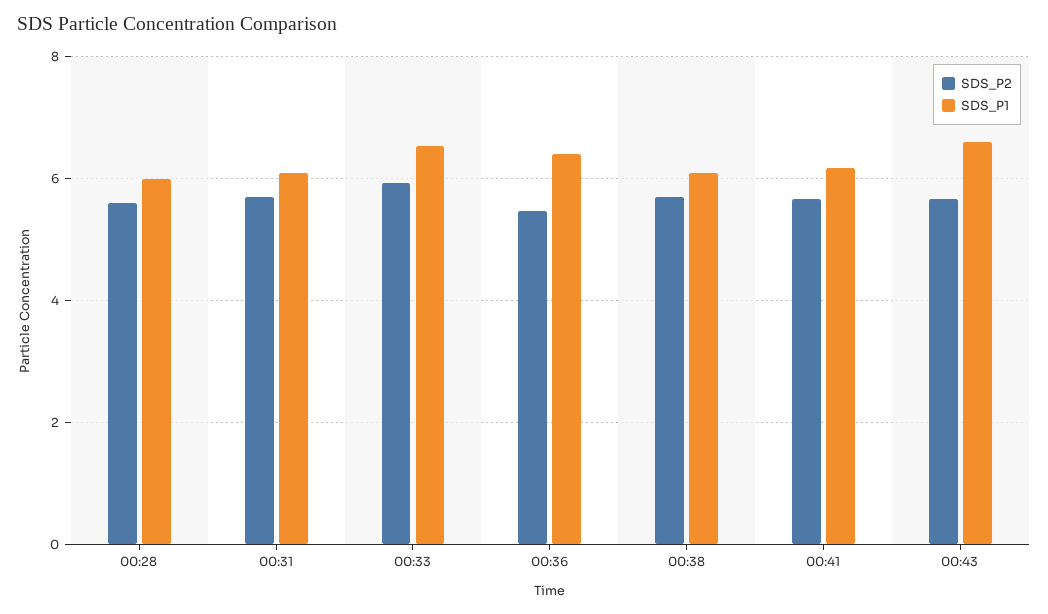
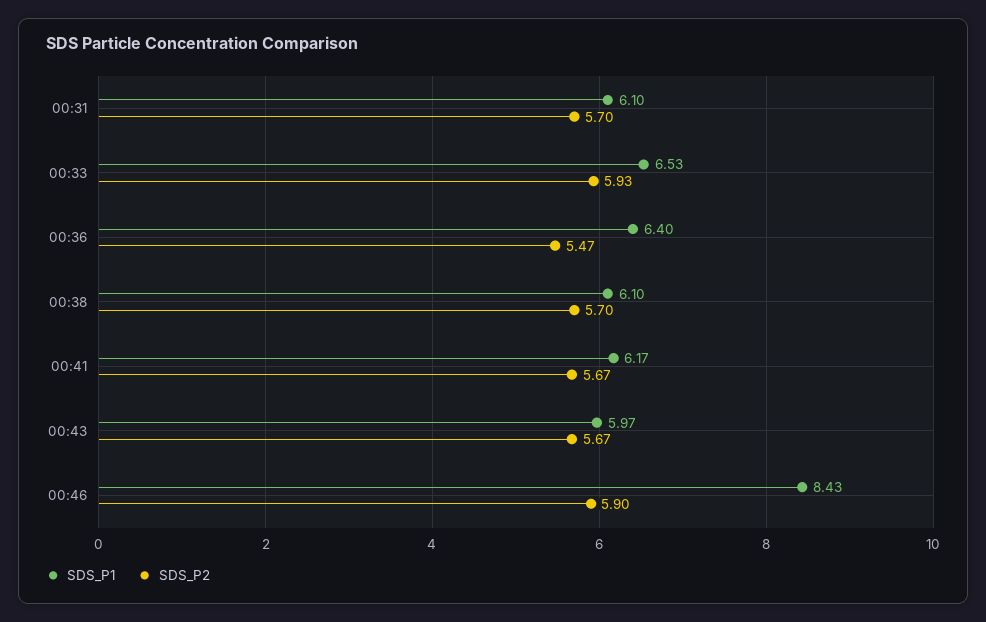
SDS_P2, 00:28: 5.6 -> none
SDS_P1, 00:28: 6 -> none
SDS_P1, 00:43: 6.6 -> 5.97
SDS_P1, 00:46: none -> 8.43
SDS_P2, 00:46: none -> 5.9

